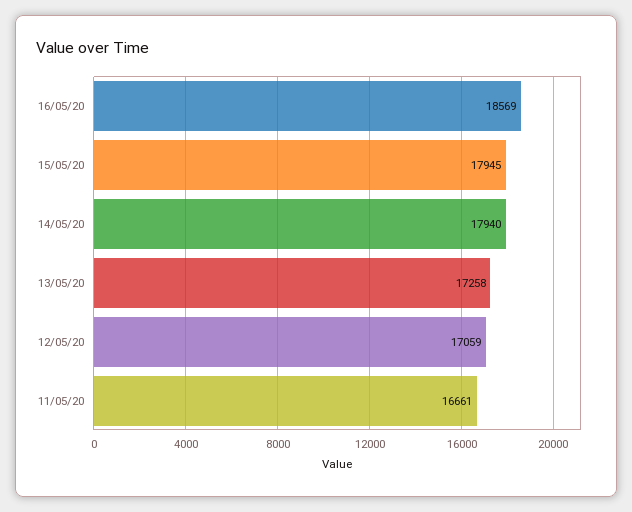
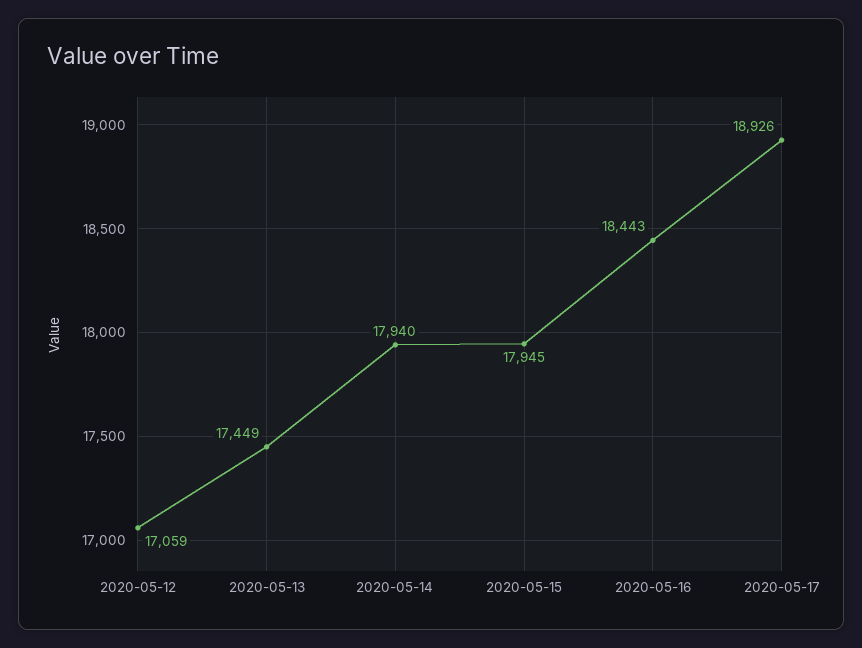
16/05/20: 18569 -> 18443
13/05/20: 17258 -> 17449
11/05/20: 16661 -> none
2020-05-17: none -> 18926

